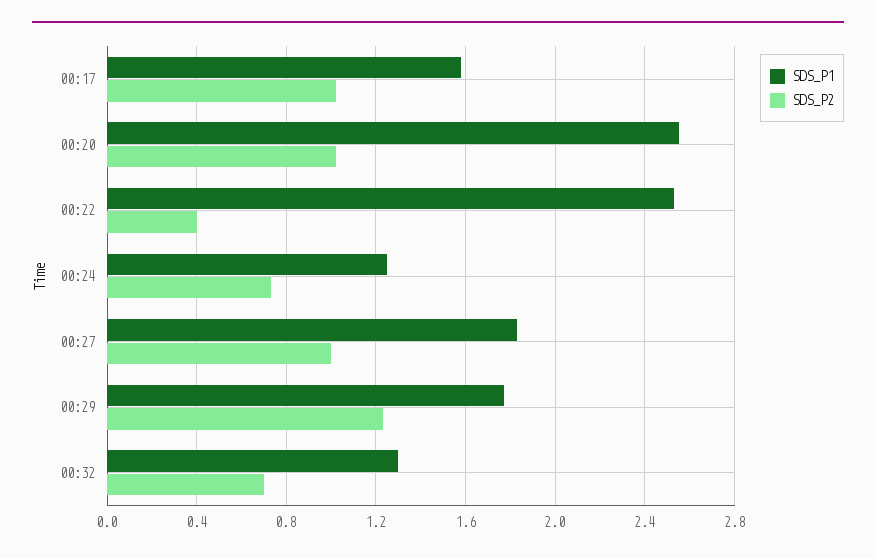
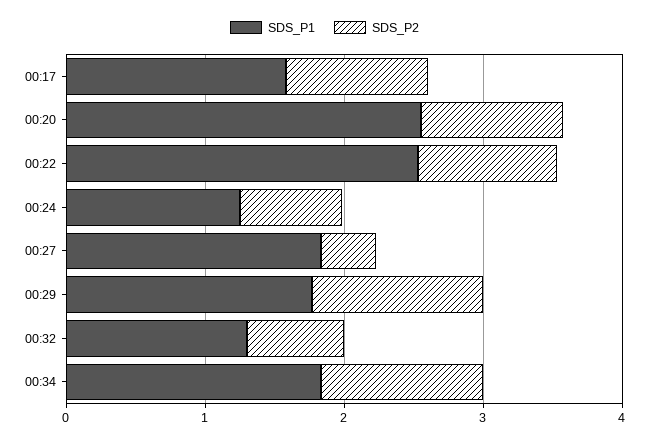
SDS_P2, 00:22: 0.4 -> 1
SDS_P2, 00:27: 1 -> 0.4
SDS_P1, 00:34: none -> 1.8
SDS_P2, 00:34: none -> 1.2

